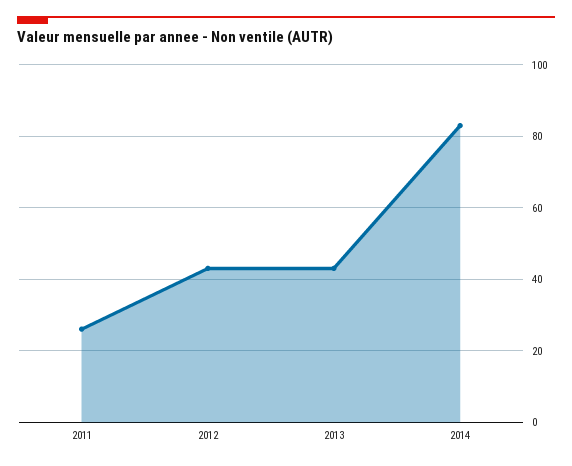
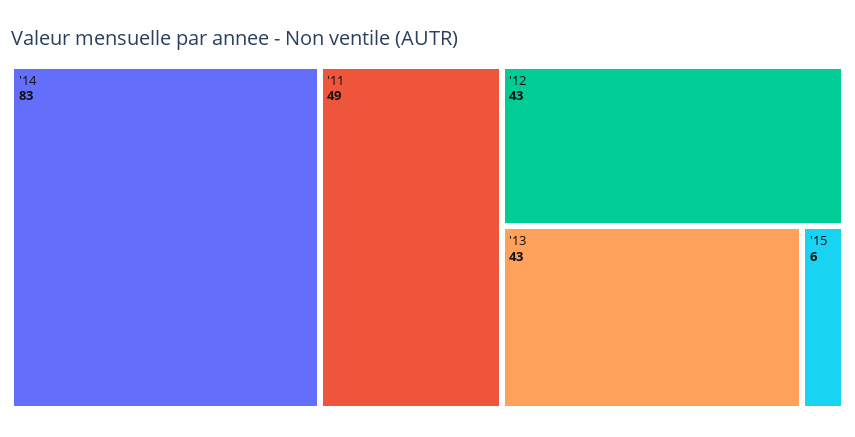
2011: 25 -> 49
'15: none -> 6

